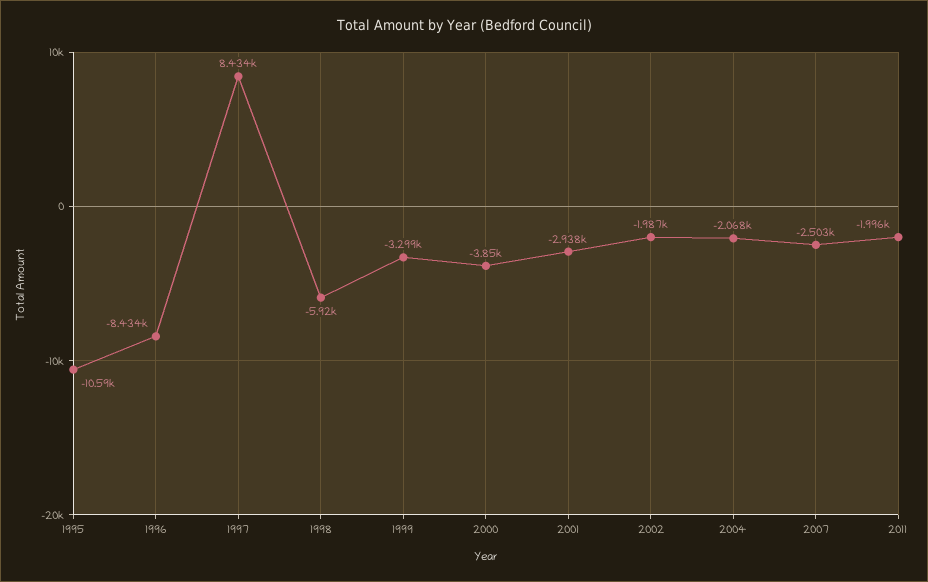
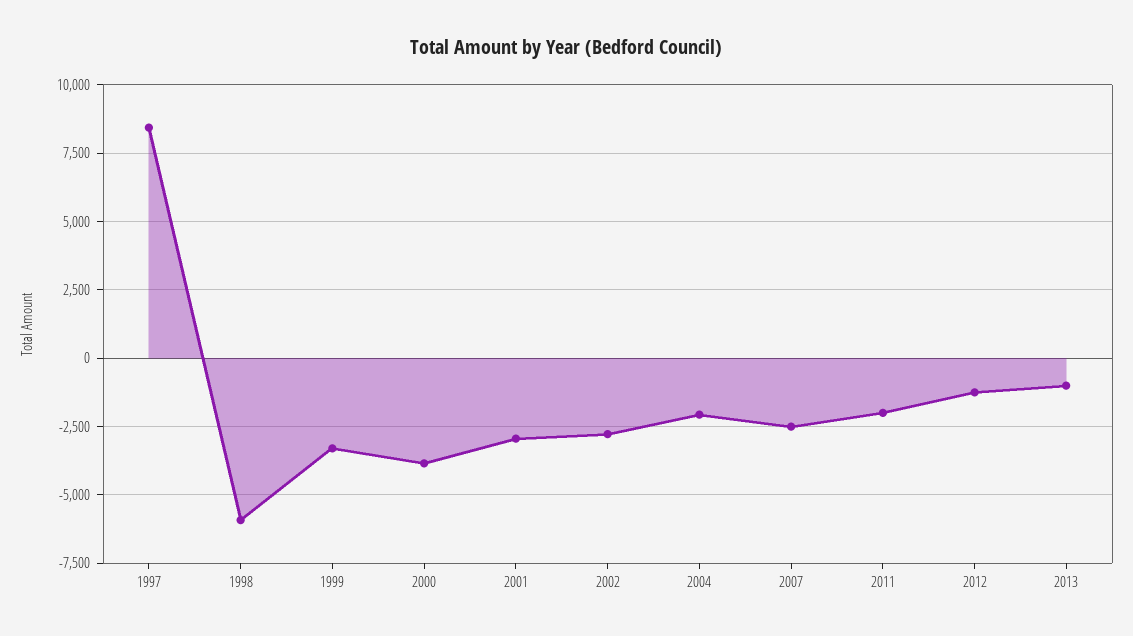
1995: -10590 -> none
1996: -8434 -> none
2002: -1987 -> -2750
2012: none -> -1250
2013: none -> -1000

